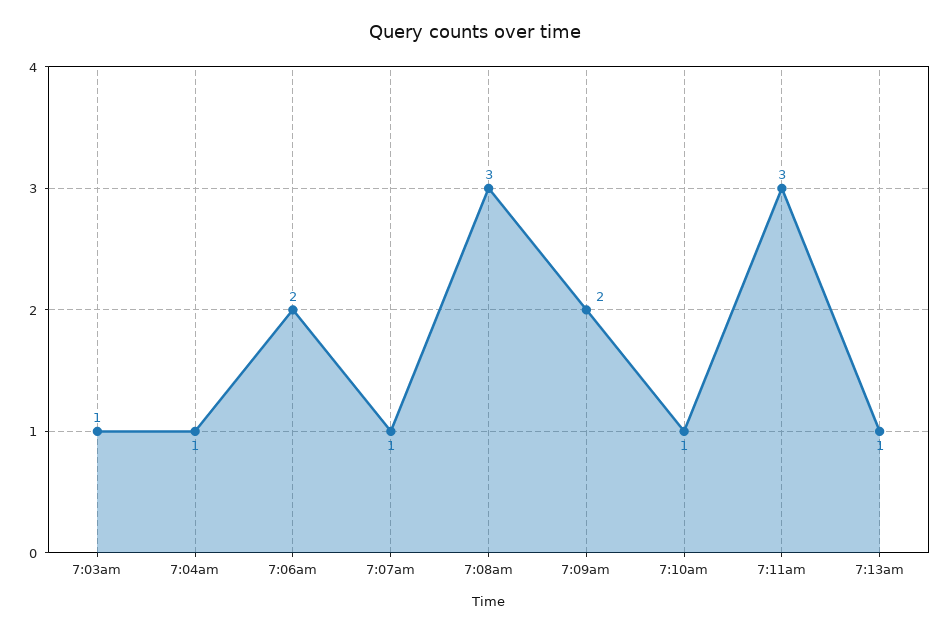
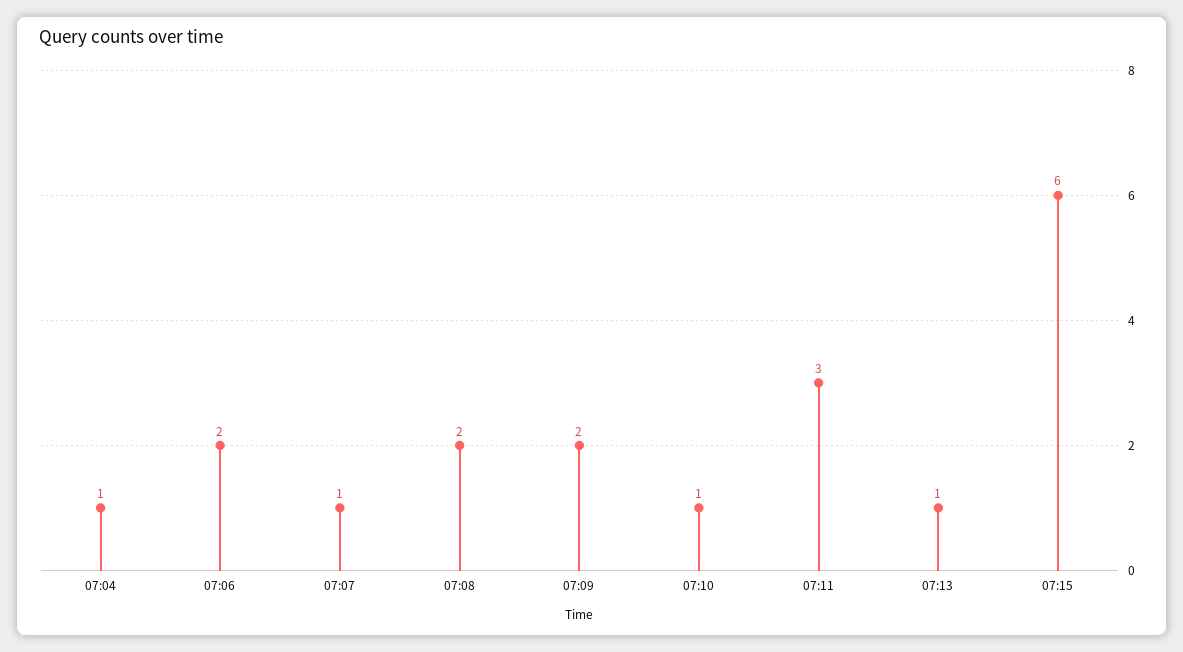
7:03am: 1 -> none
7:08am: 3 -> 2
07:15: none -> 6

